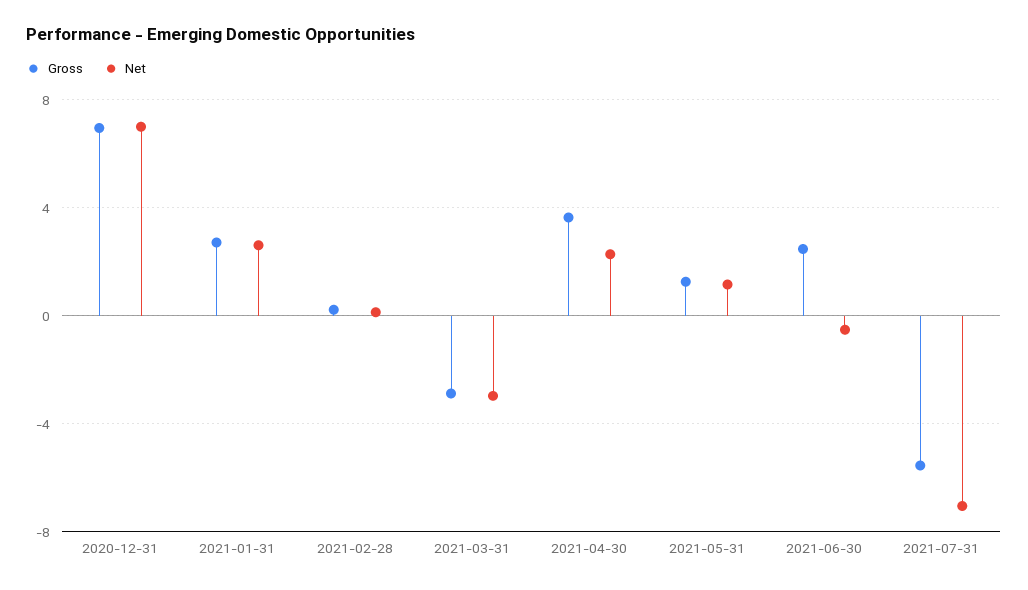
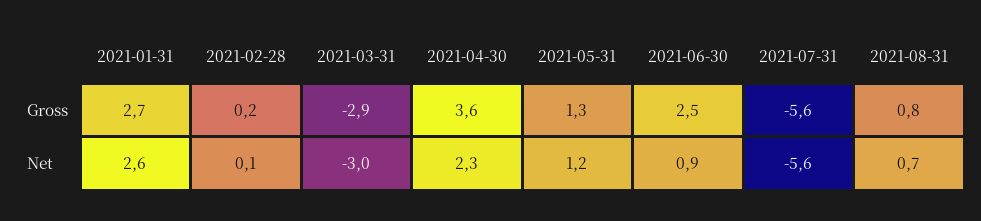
Gross, 2020-12-31: 7 -> none
Net, 2020-12-31: 7 -> none
Net, 2021-06-30: -0.5 -> 0.9
Net, 2021-07-31: -7 -> -5.6
Gross, 2021-08-31: none -> 0.8
Net, 2021-08-31: none -> 0.7

